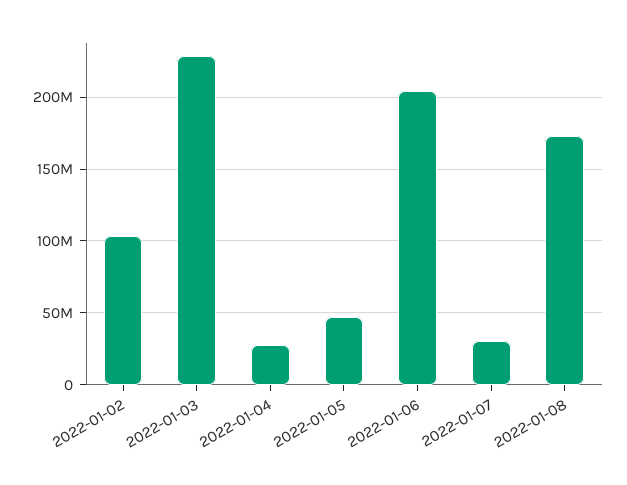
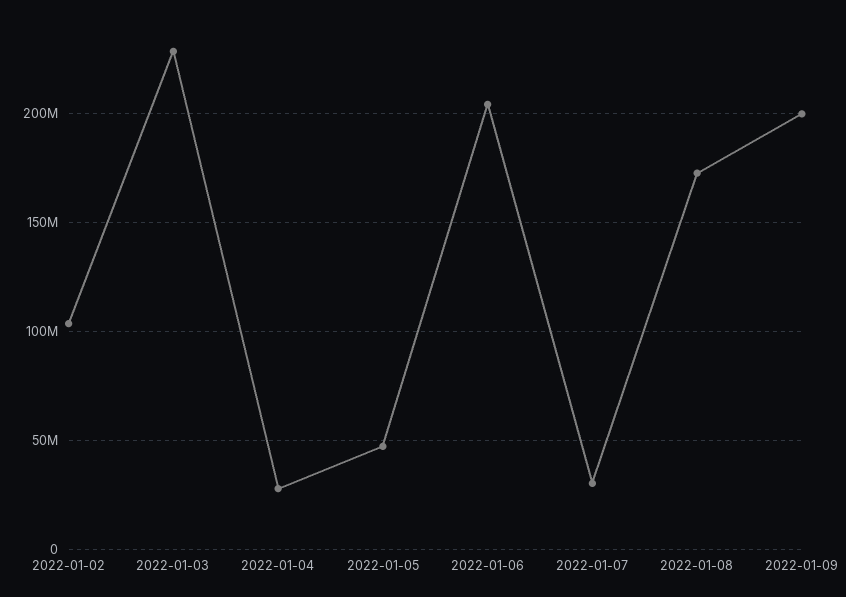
2022-01-09: none -> 200000000

